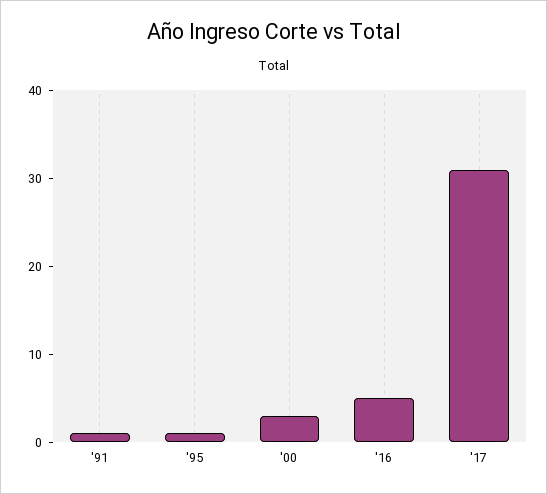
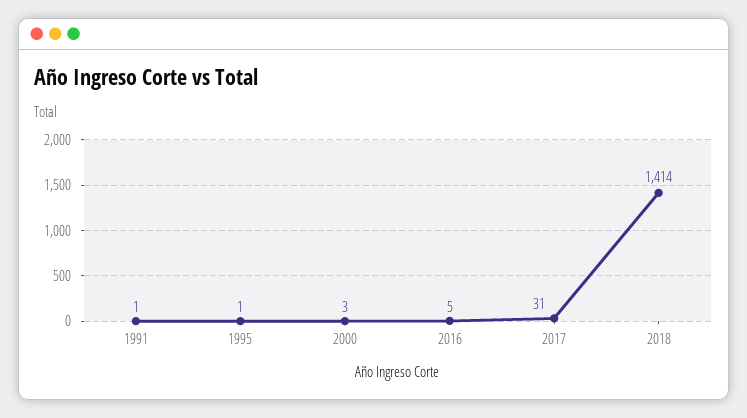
2018: none -> 1414

